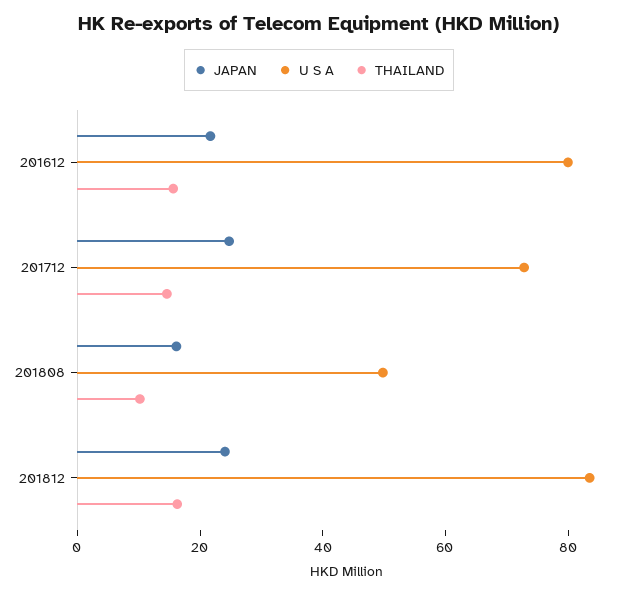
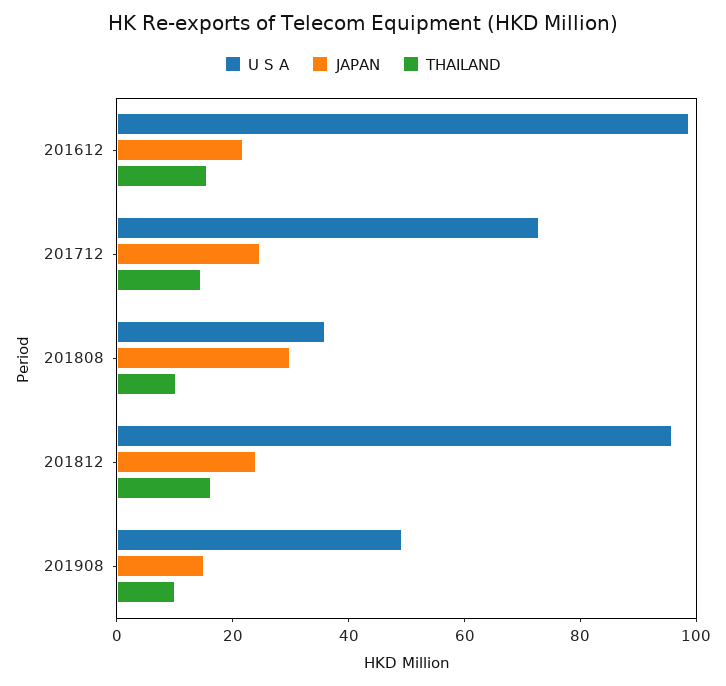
U S A, 201612: 80 -> 100
JAPAN, 201808: 15 -> 30
U S A, 201808: 50 -> 35
U S A, 201812: 85 -> 95
U S A, 201908: none -> 50
JAPAN, 201908: none -> 15
THAILAND, 201908: none -> 10

